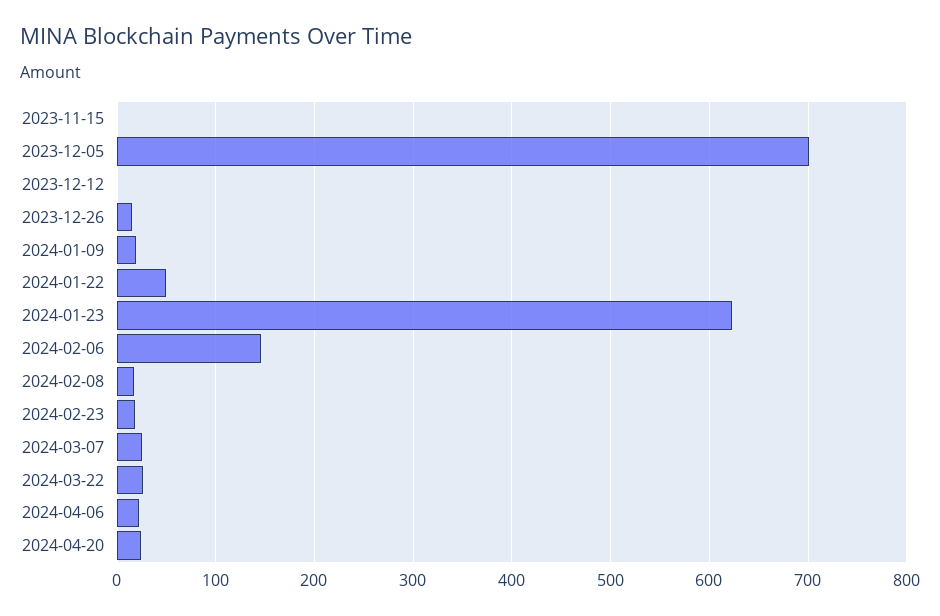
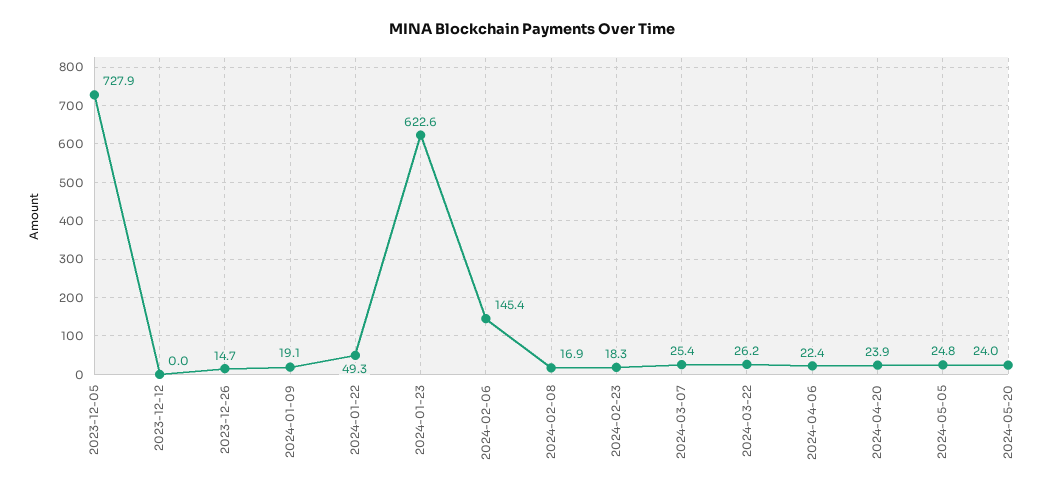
2023-11-15: 0 -> none
2023-12-05: 700 -> 727.9
2024-05-05: none -> 24.8
2024-05-20: none -> 24

